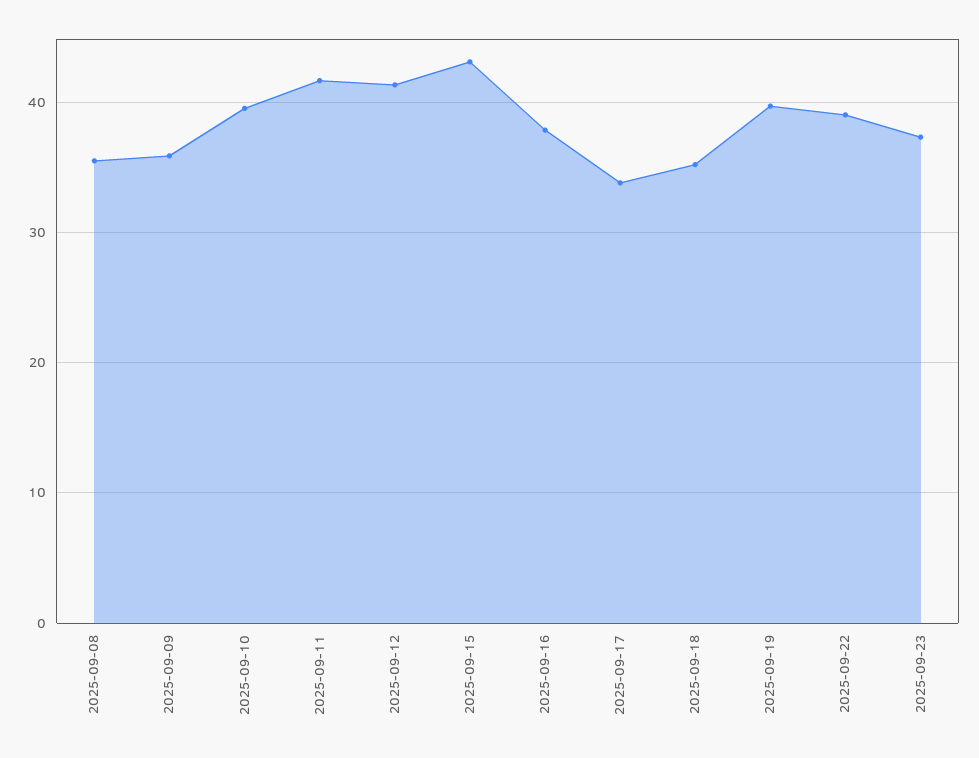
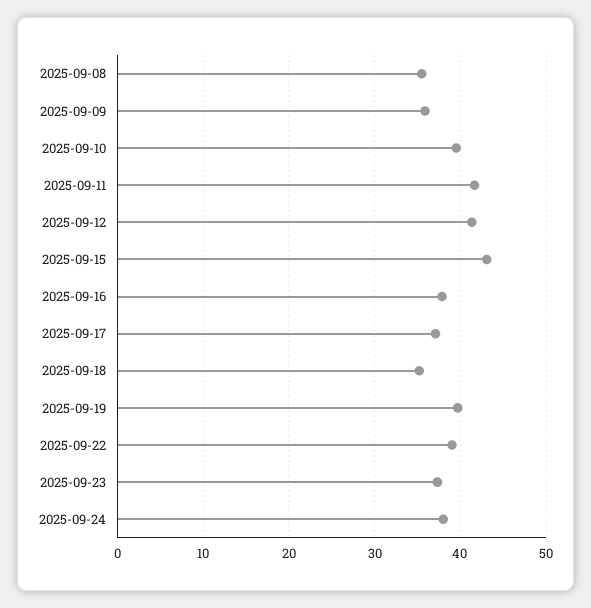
2025-09-17: 34 -> 37
2025-09-24: none -> 38

